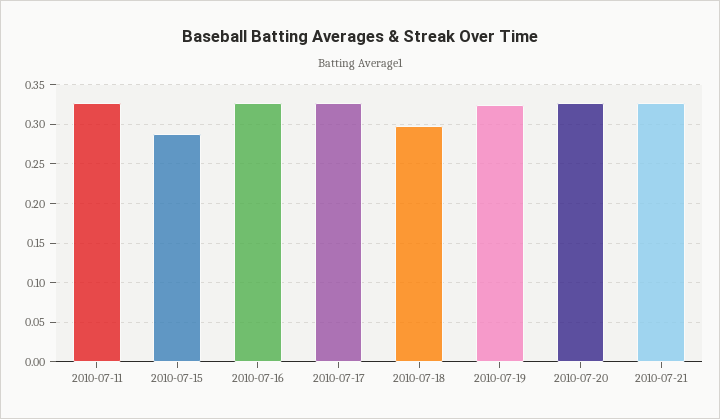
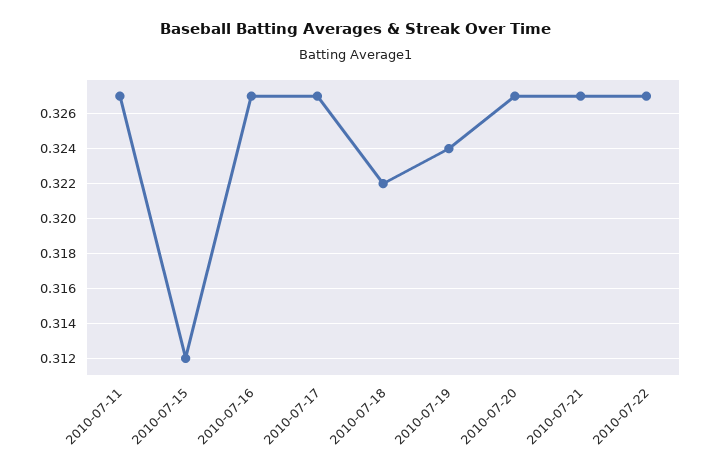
2010-07-15: 0.29 -> 0.312
2010-07-18: 0.3 -> 0.322
2010-07-22: none -> 0.327

